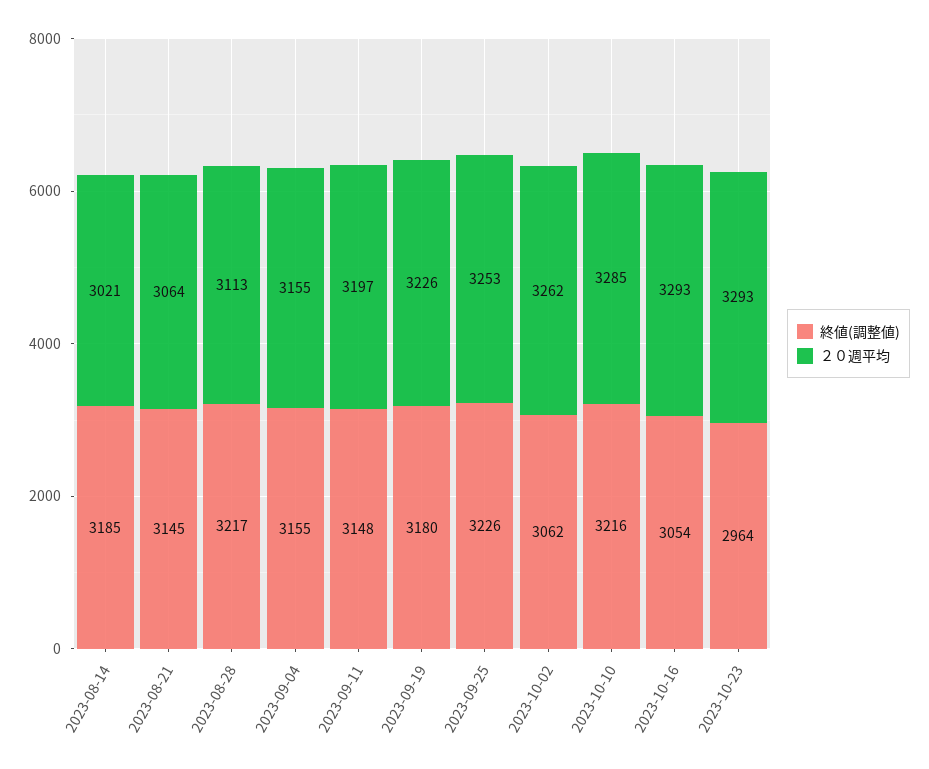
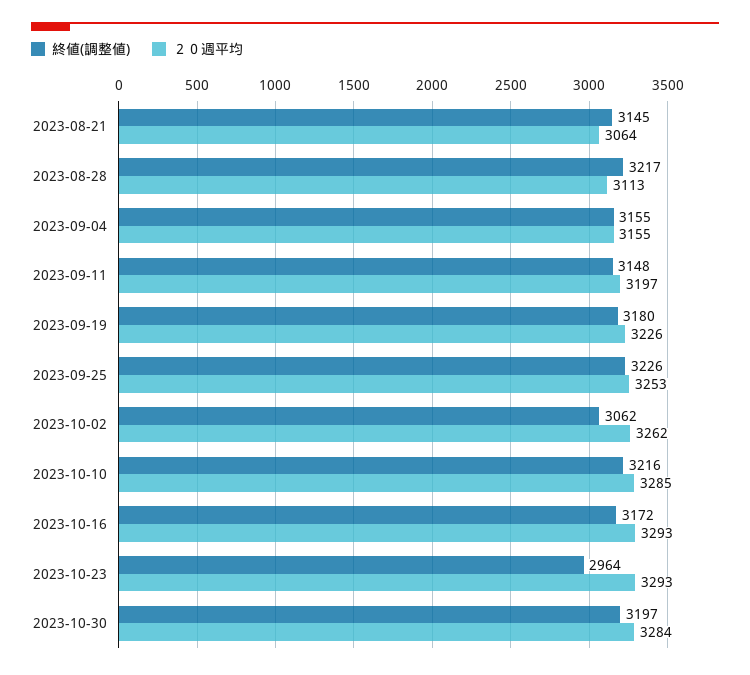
終値(調整値), 2023-08-14: 3185 -> none
２０週平均, 2023-08-14: 3021 -> none
終値(調整値), 2023-10-16: 3054 -> 3172
終値(調整値), 2023-10-30: none -> 3197
２０週平均, 2023-10-30: none -> 3284

